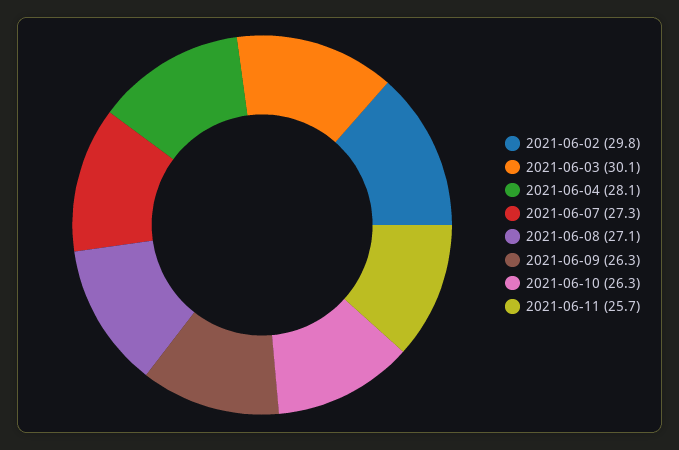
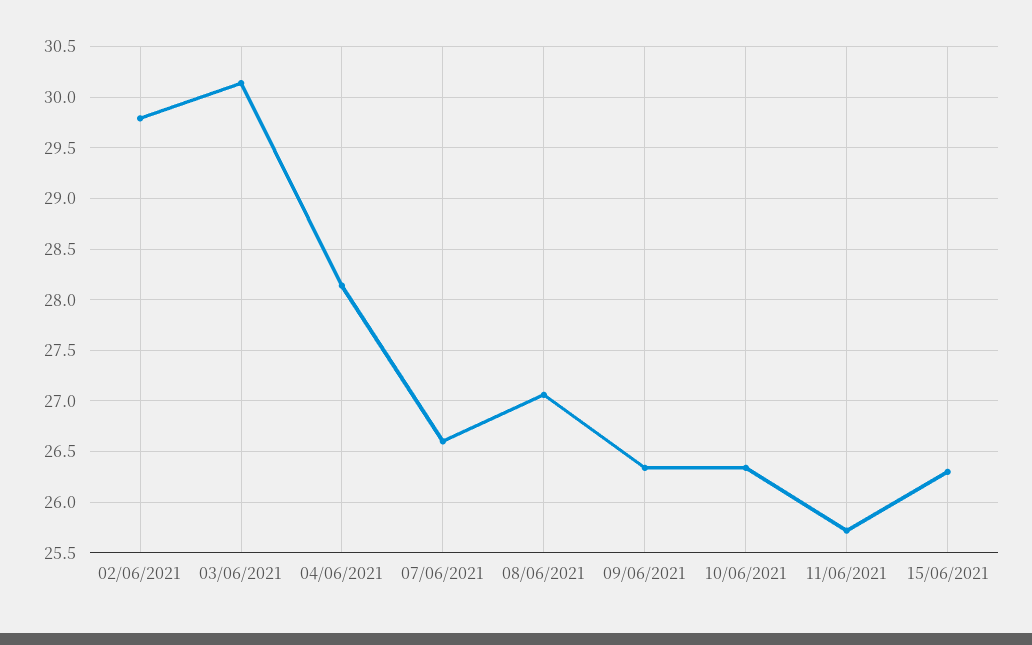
2021-06-07: 27.3 -> 26.6
15/06/2021: none -> 26.3

